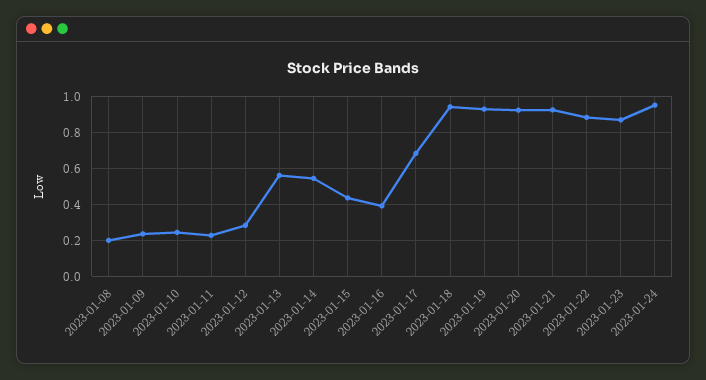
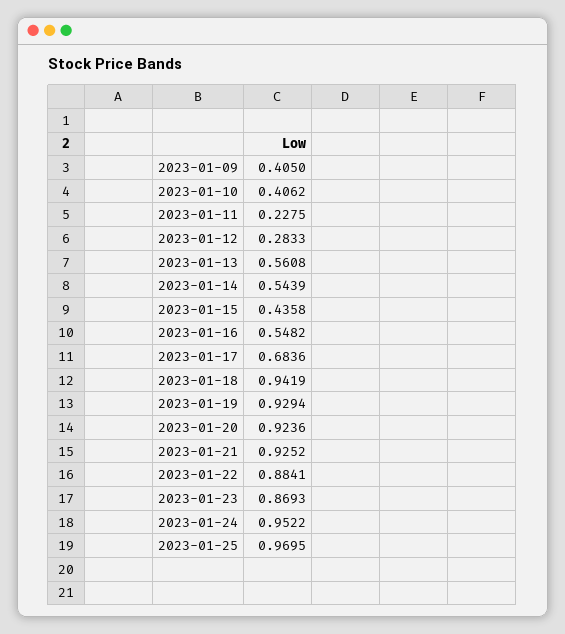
2023-01-08: 0.2 -> none
2023-01-09: 0.25 -> 0.405
2023-01-10: 0.25 -> 0.4062
2023-01-16: 0.4 -> 0.5482
2023-01-25: none -> 0.9695

